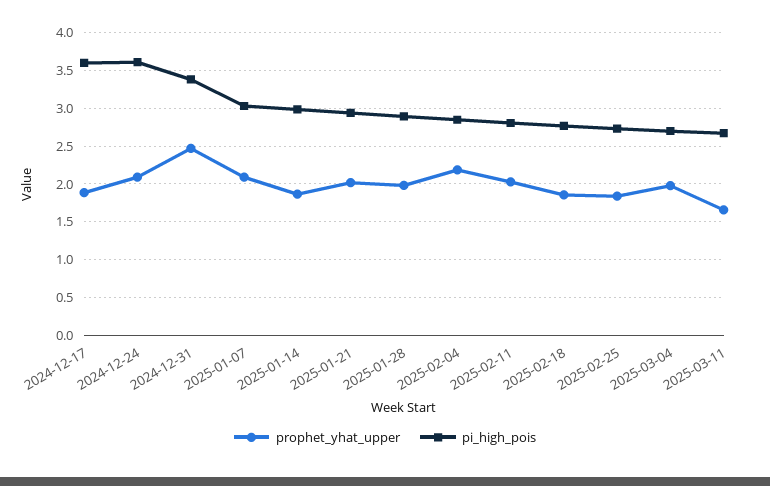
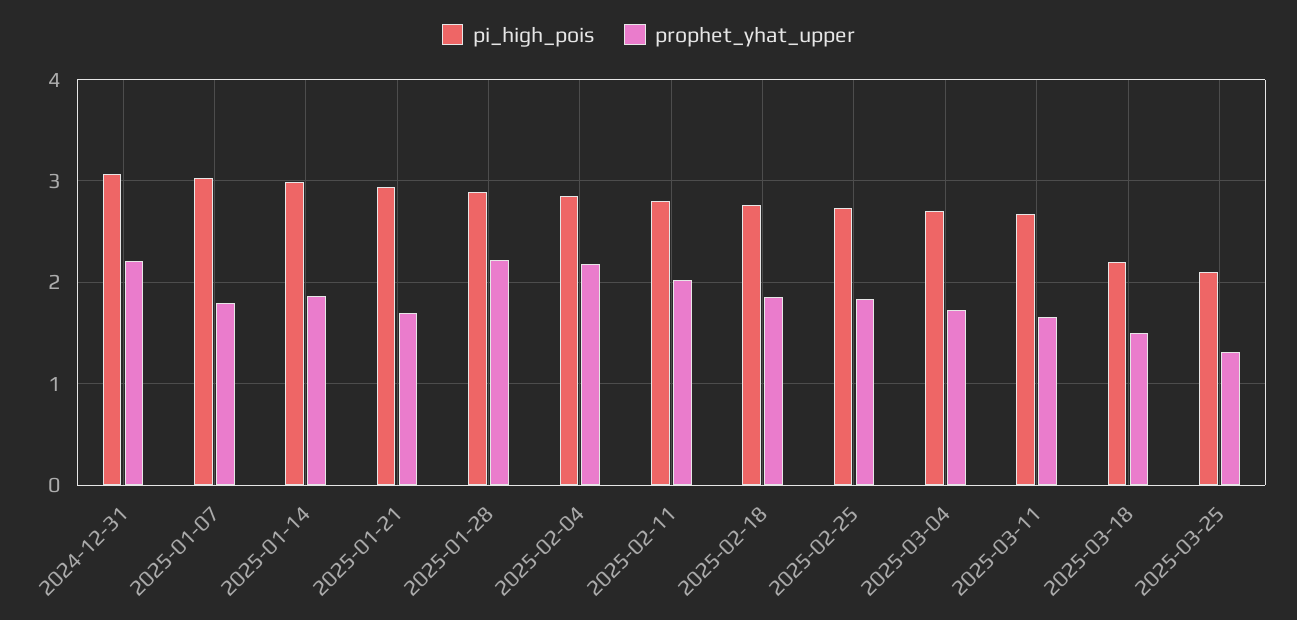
prophet_yhat_upper, 2024-12-17: 1.9 -> none
pi_high_pois, 2024-12-17: 3.6 -> none
prophet_yhat_upper, 2024-12-24: 2.1 -> none
pi_high_pois, 2024-12-24: 3.6 -> none
prophet_yhat_upper, 2024-12-31: 2.5 -> 2.2
pi_high_pois, 2024-12-31: 3.4 -> 3.1
prophet_yhat_upper, 2025-01-07: 2.1 -> 1.8
prophet_yhat_upper, 2025-01-21: 2 -> 1.7
prophet_yhat_upper, 2025-01-28: 2 -> 2.2
prophet_yhat_upper, 2025-03-04: 2 -> 1.7
pi_high_pois, 2025-03-18: none -> 2.2
prophet_yhat_upper, 2025-03-18: none -> 1.5
pi_high_pois, 2025-03-25: none -> 2.1
prophet_yhat_upper, 2025-03-25: none -> 1.3

